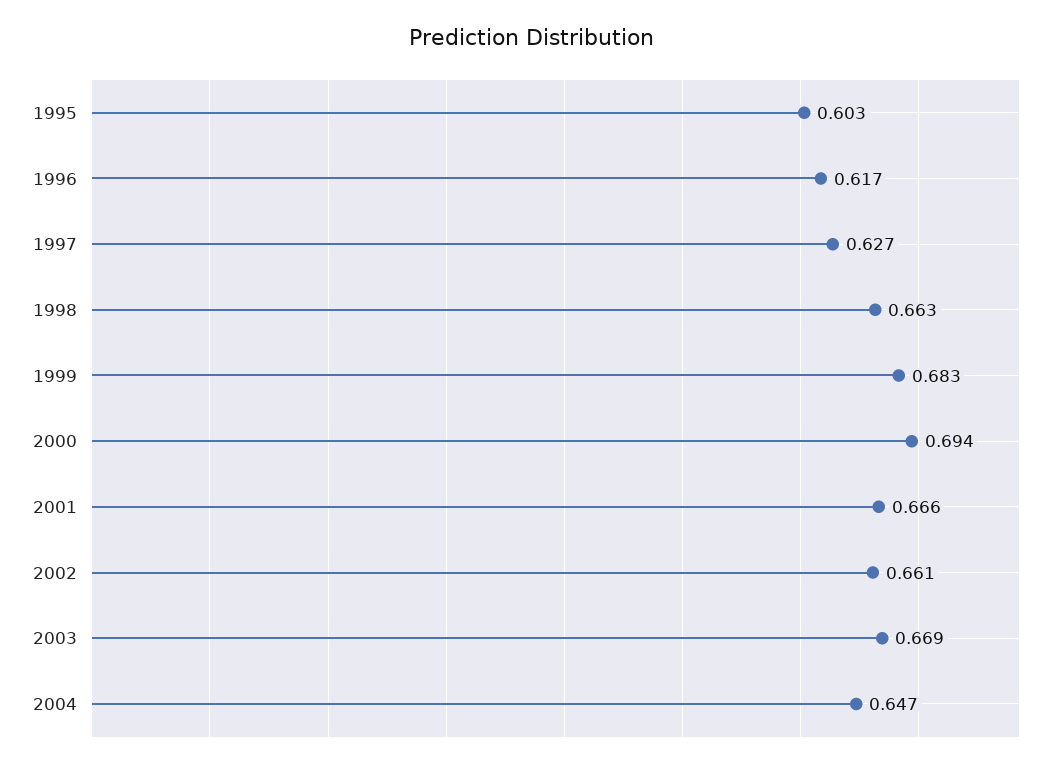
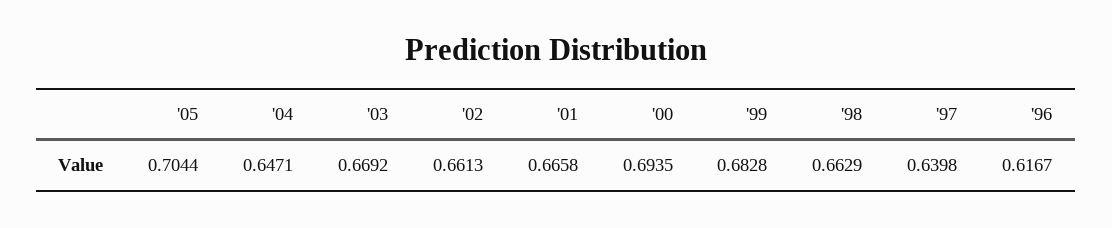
1995: 0.603 -> none
1997: 0.627 -> 0.6398
'05: none -> 0.7044

